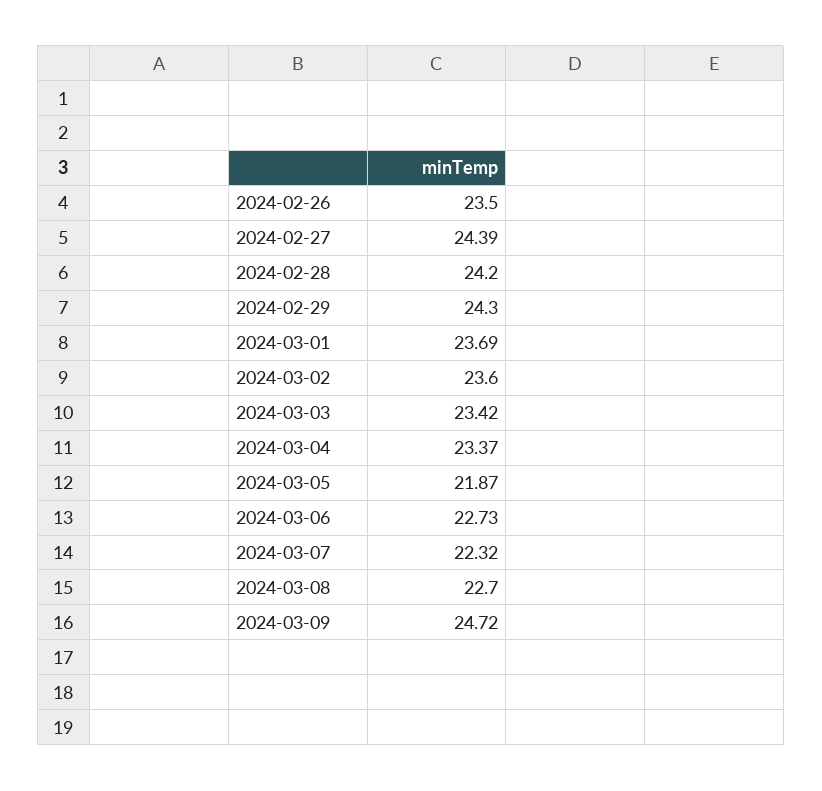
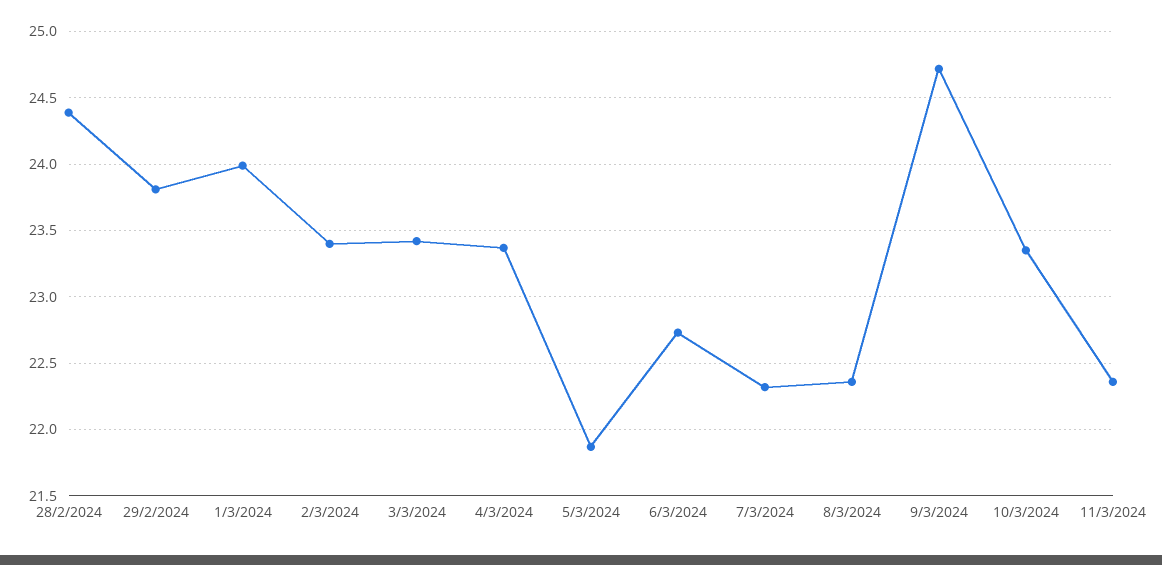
2024-02-26: 23.5 -> none
2024-02-27: 24.39 -> none
2024-02-28: 24.2 -> 24.4
2024-02-29: 24.3 -> 23.8
2024-03-01: 23.69 -> 24
2024-03-02: 23.6 -> 23.4
2024-03-08: 22.7 -> 22.35
10/3/2024: none -> 23.35
11/3/2024: none -> 22.35

